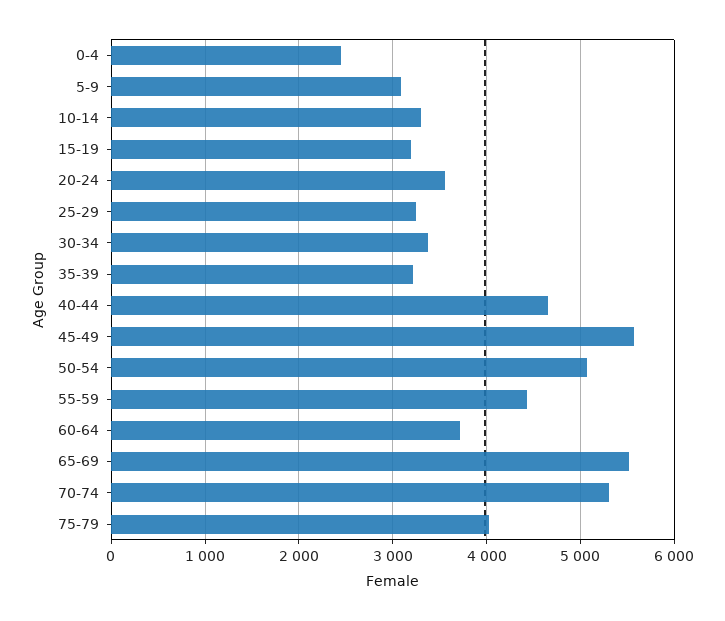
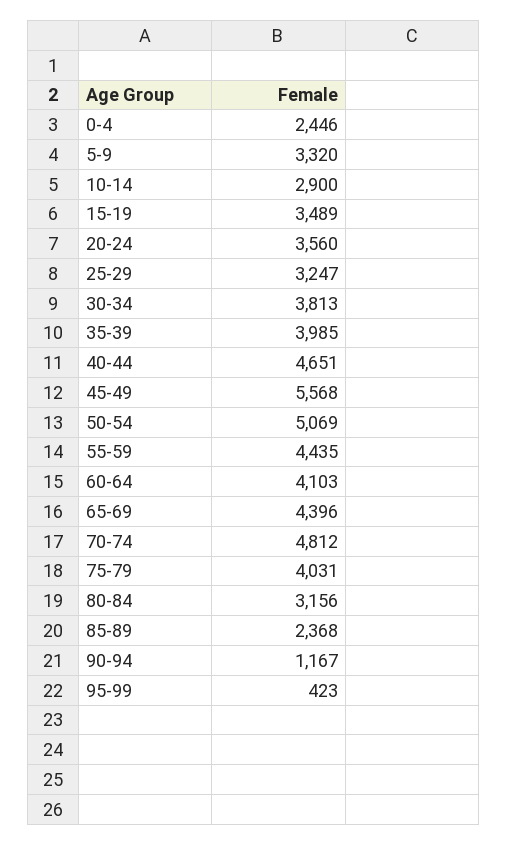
5-9: 3100 -> 3320
10-14: 3300 -> 2900
15-19: 3200 -> 3489
30-34: 3400 -> 3813
35-39: 3200 -> 3985
60-64: 3700 -> 4103
65-69: 5500 -> 4396
70-74: 5300 -> 4812
80-84: none -> 3156
85-89: none -> 2368
90-94: none -> 1167
95-99: none -> 423

